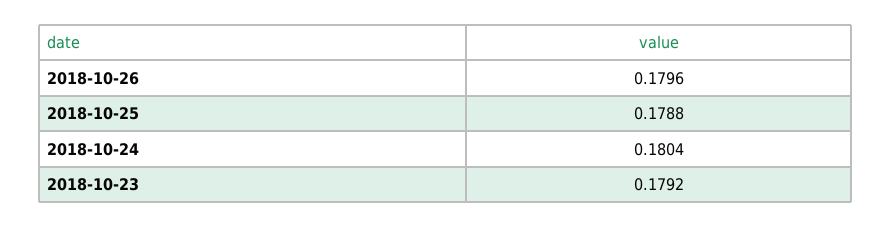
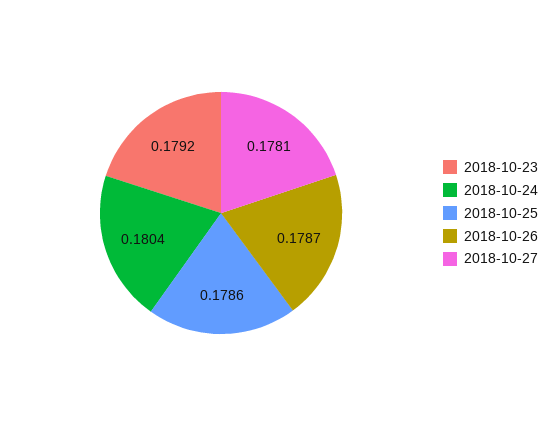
2018-10-26: 0.1796 -> 0.1787
2018-10-25: 0.1788 -> 0.1786
2018-10-27: none -> 0.1781

